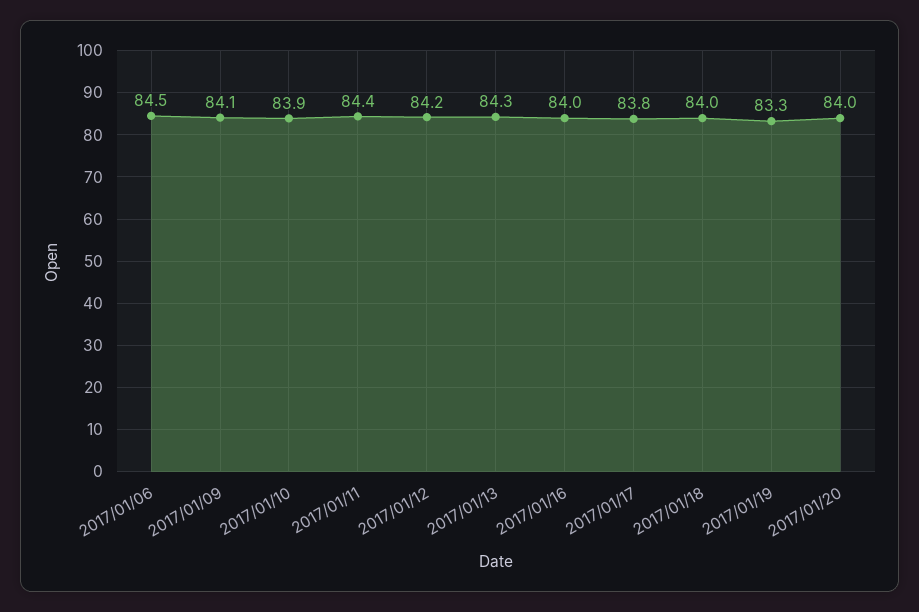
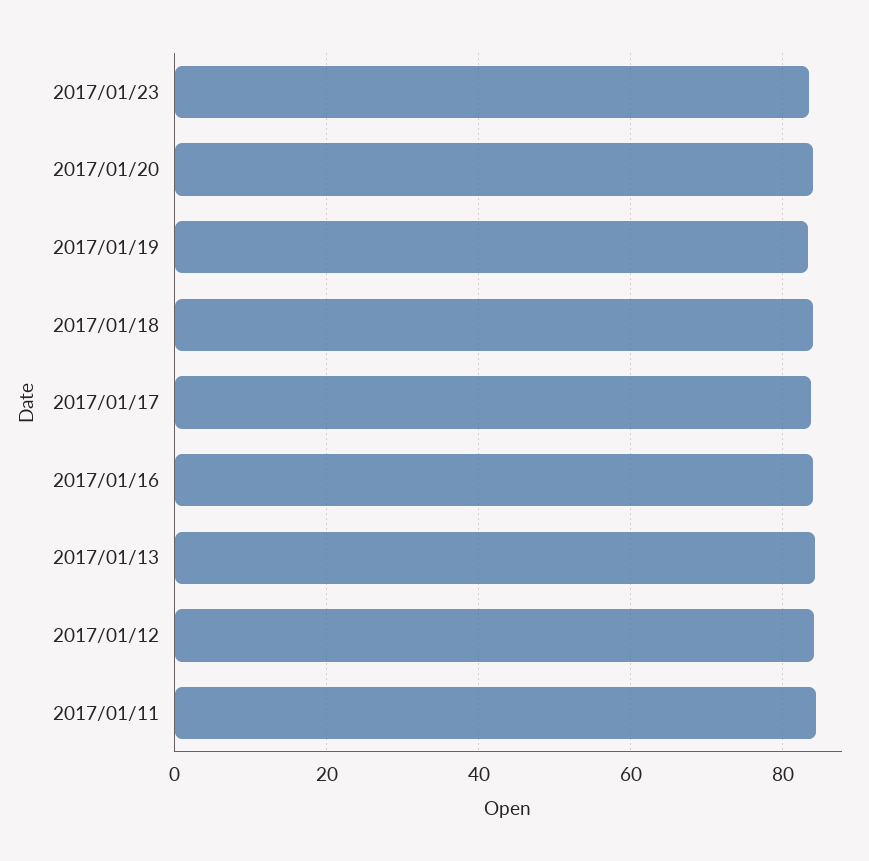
2017/01/06: 84.5 -> none
2017/01/09: 84.1 -> none
2017/01/10: 83.9 -> none
2017/01/23: none -> 84

